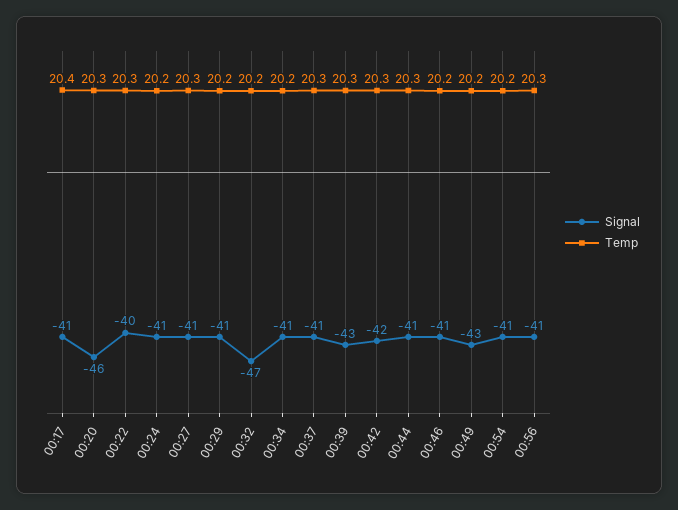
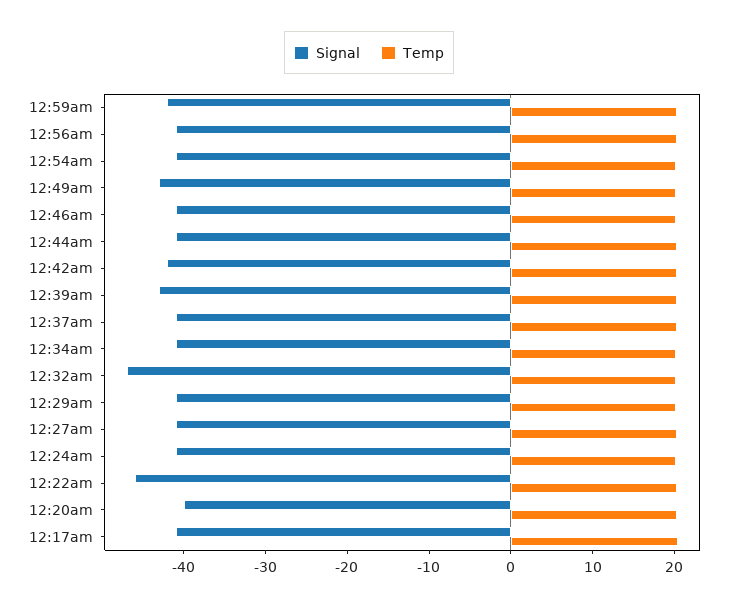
Signal, 00:20: -46 -> -40
Signal, 00:22: -40 -> -46
Signal, 12:59am: none -> -42
Temp, 12:59am: none -> 20

